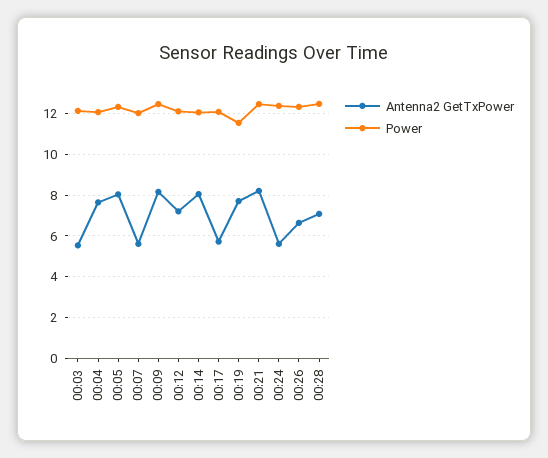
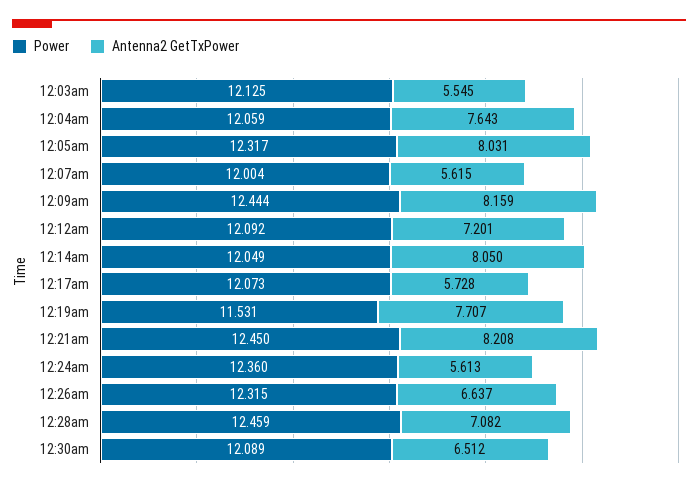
Power, 12:30am: none -> 12.089
Antenna2 GetTxPower, 12:30am: none -> 6.512

